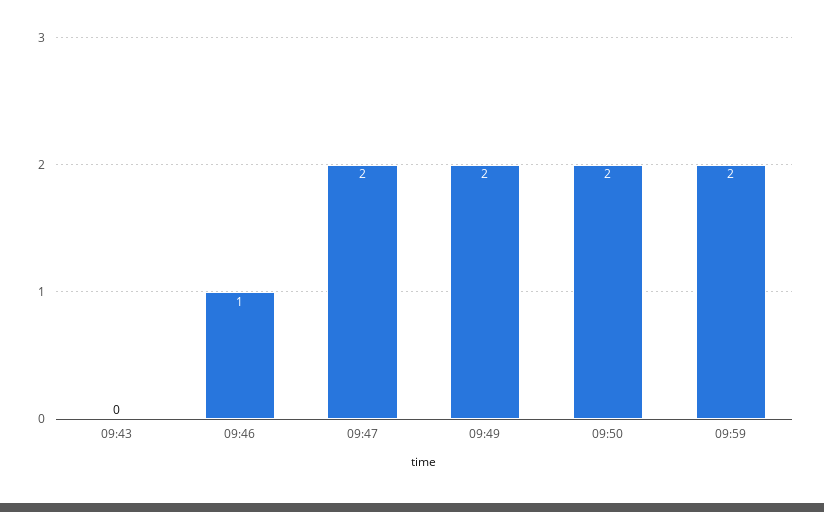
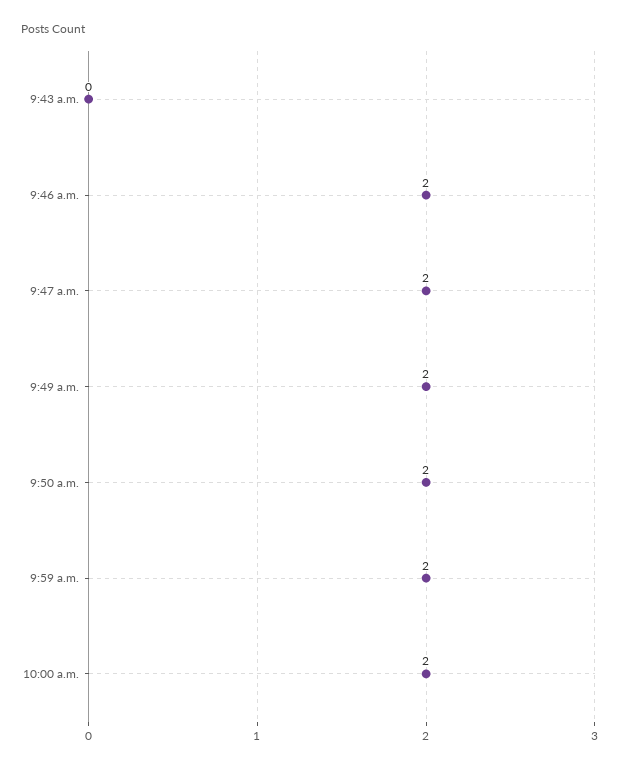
09:46: 1 -> 2
10:00 a.m.: none -> 2

